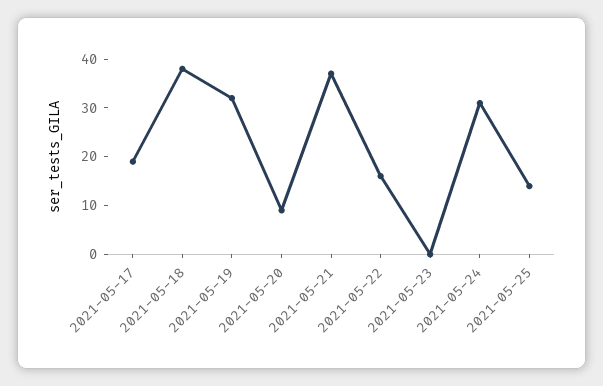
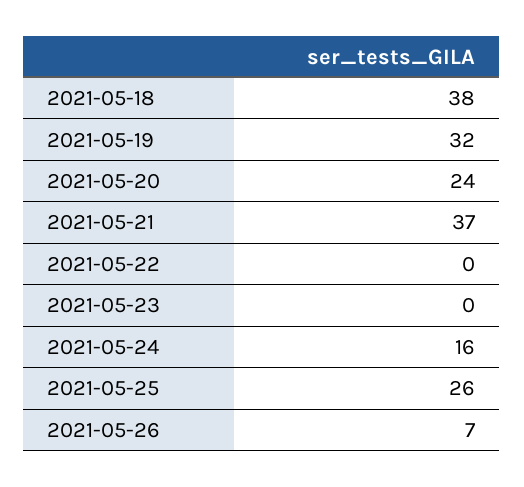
2021-05-17: 20 -> none
2021-05-20: 10 -> 24
2021-05-22: 15 -> 0
2021-05-24: 30 -> 16
2021-05-25: 15 -> 26
2021-05-26: none -> 7

